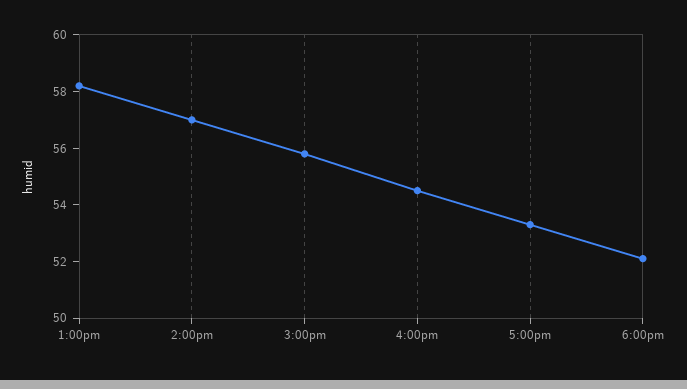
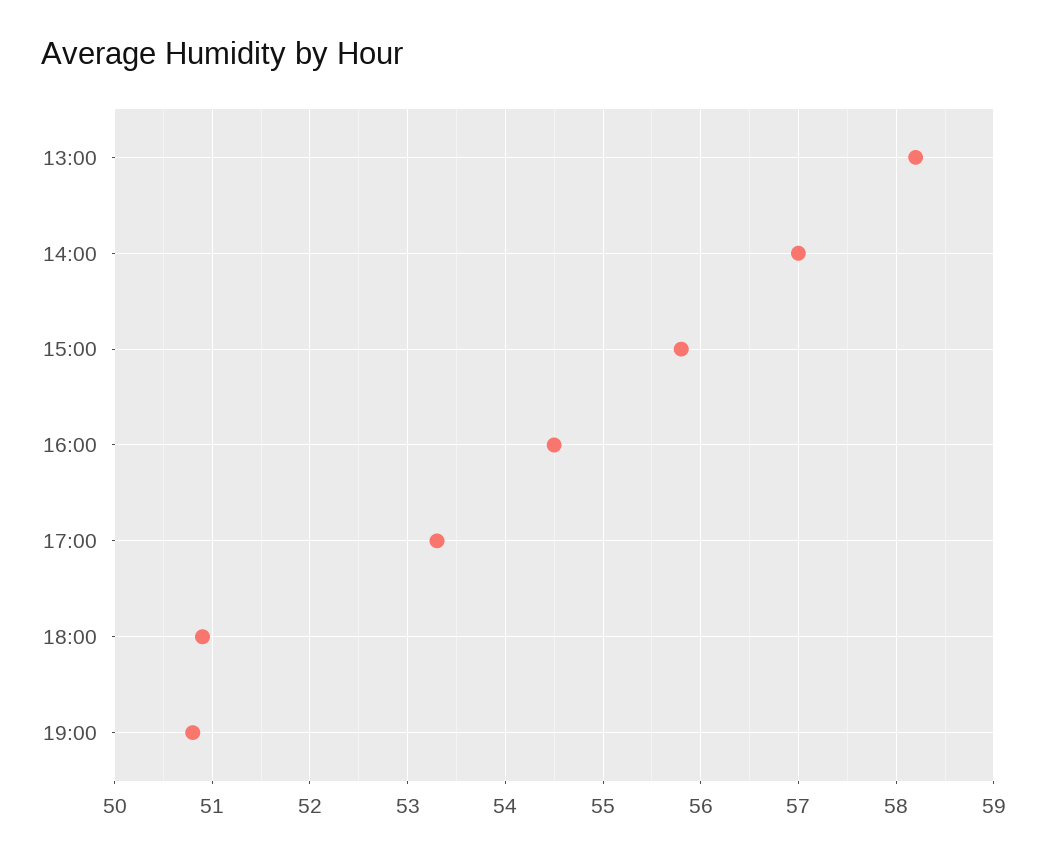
6:00pm: 52 -> 50.9
19:00: none -> 50.8

